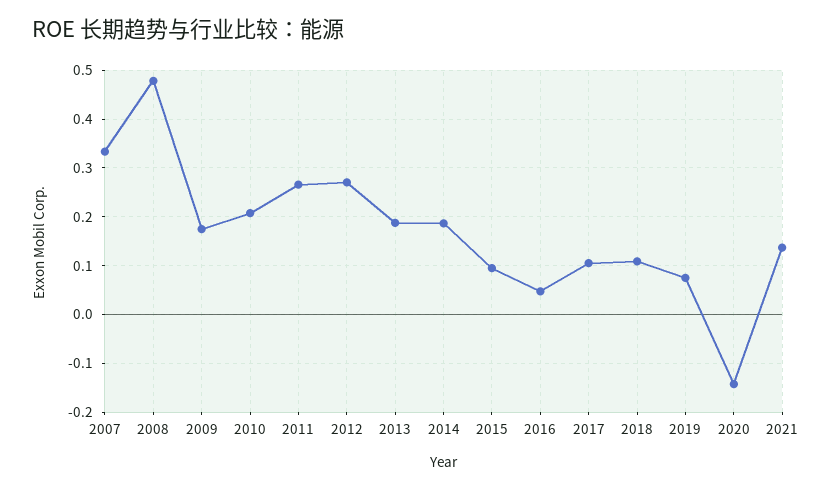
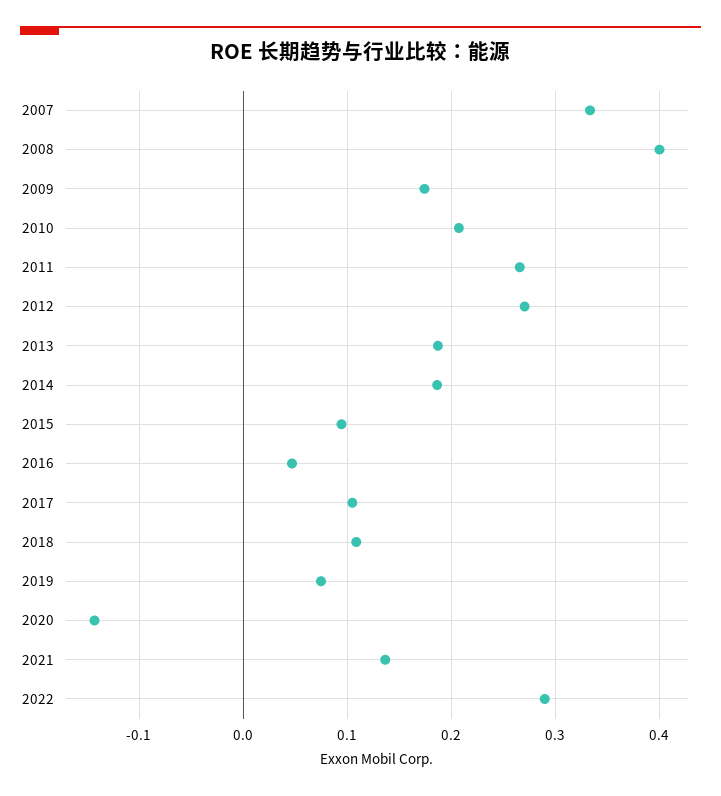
2008: 0.48 -> 0.4
2022: none -> 0.29

